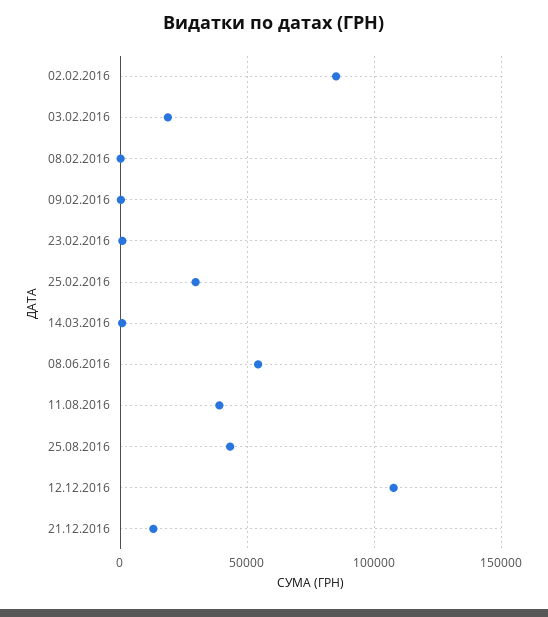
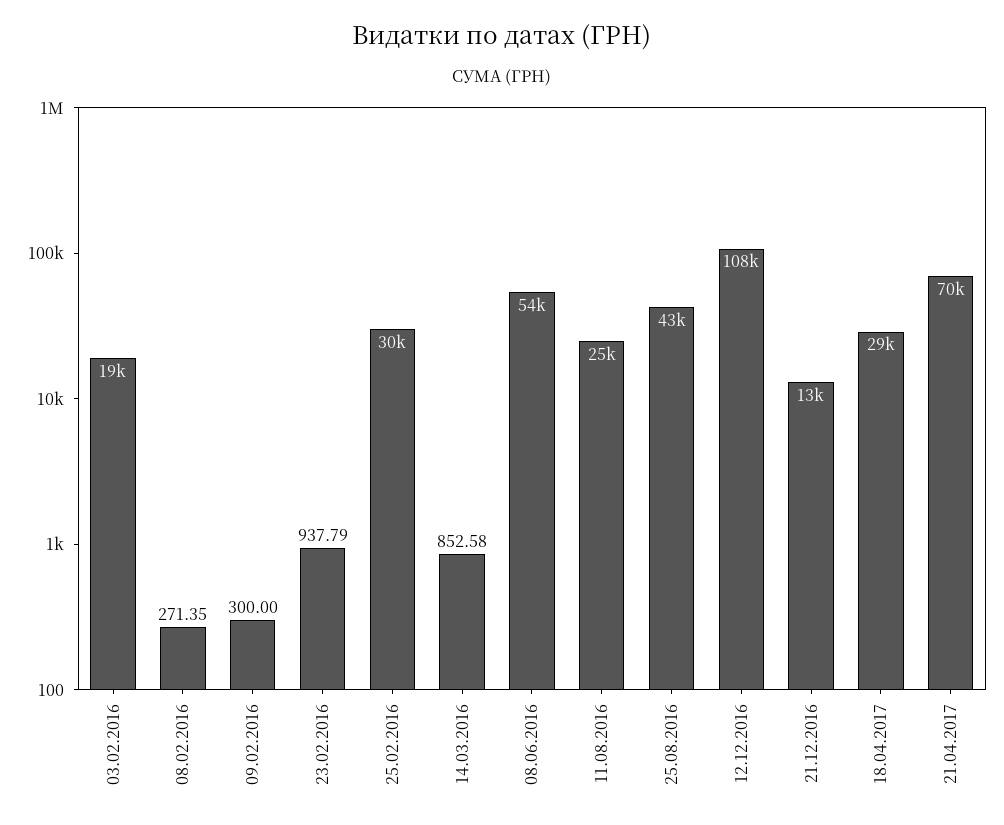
02.02.2016: 85000 -> none
11.08.2016: 40000 -> 25000
18.04.2017: none -> 29000
21.04.2017: none -> 70000

